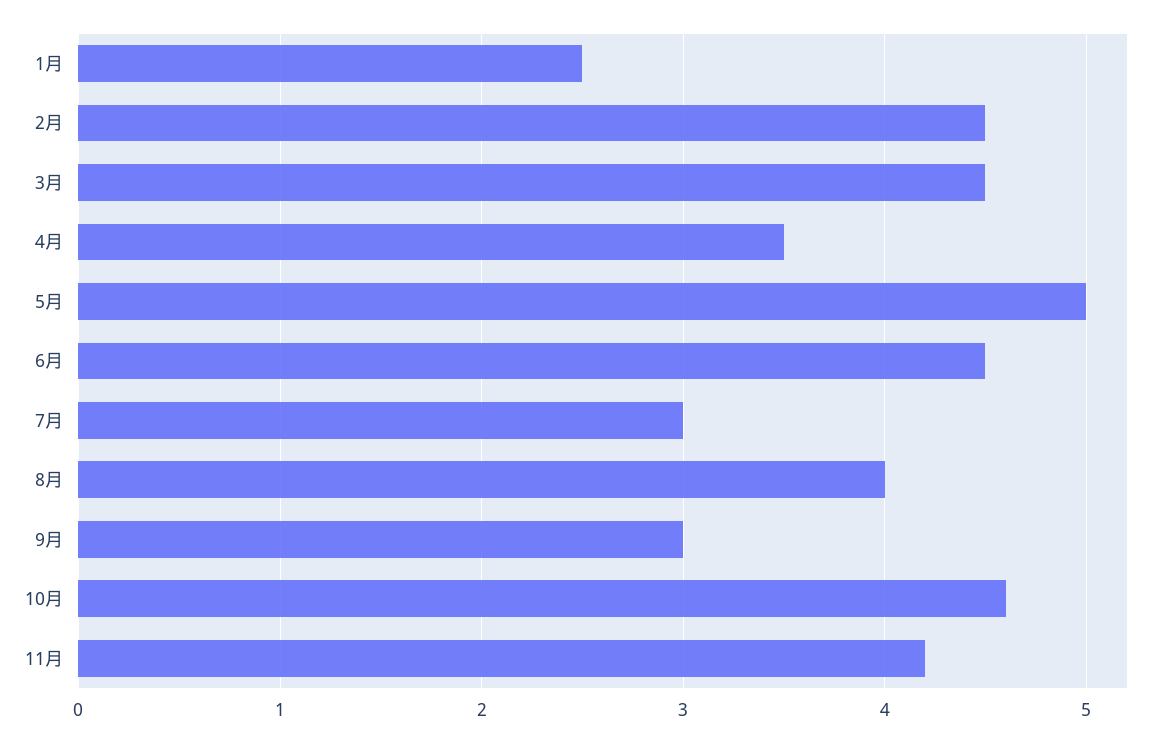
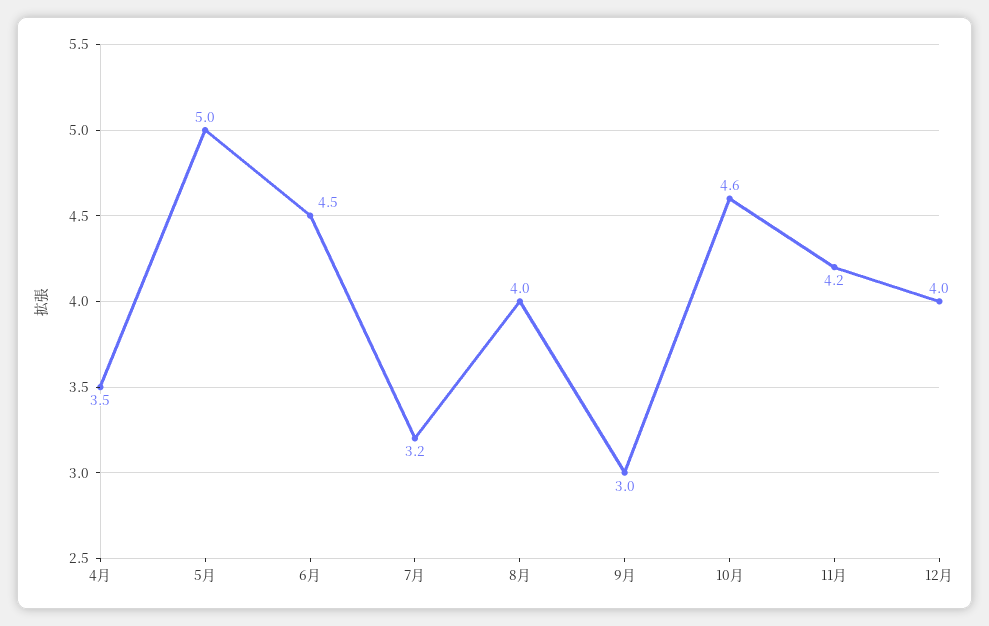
1月: 2.5 -> none
2月: 4.5 -> none
3月: 4.5 -> none
7月: 3 -> 3.2
12月: none -> 4

